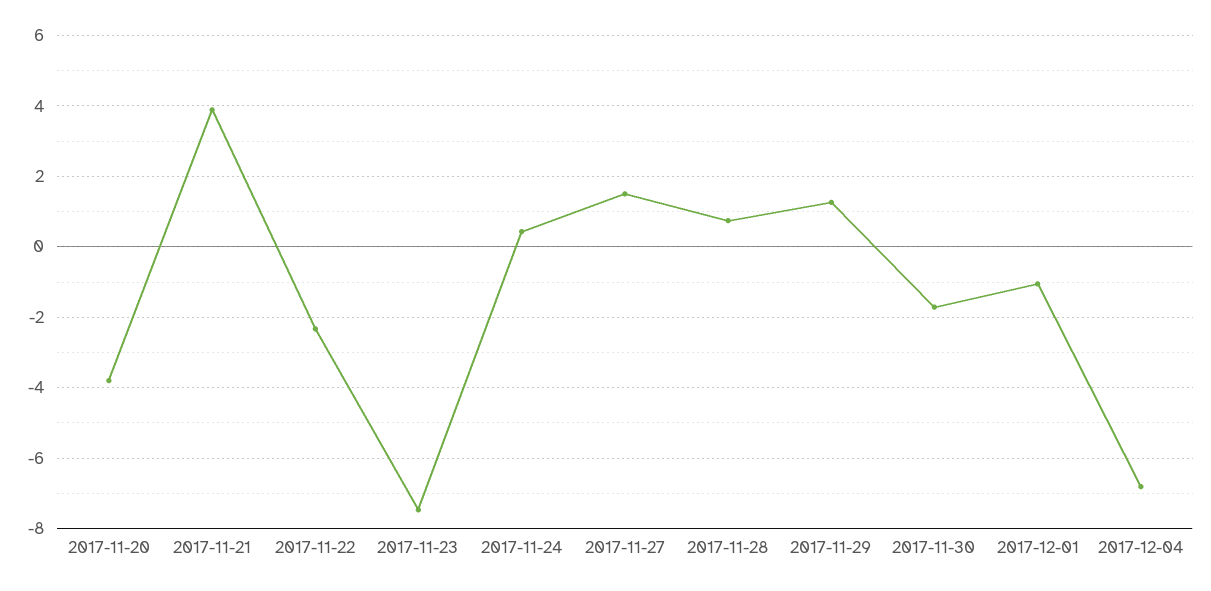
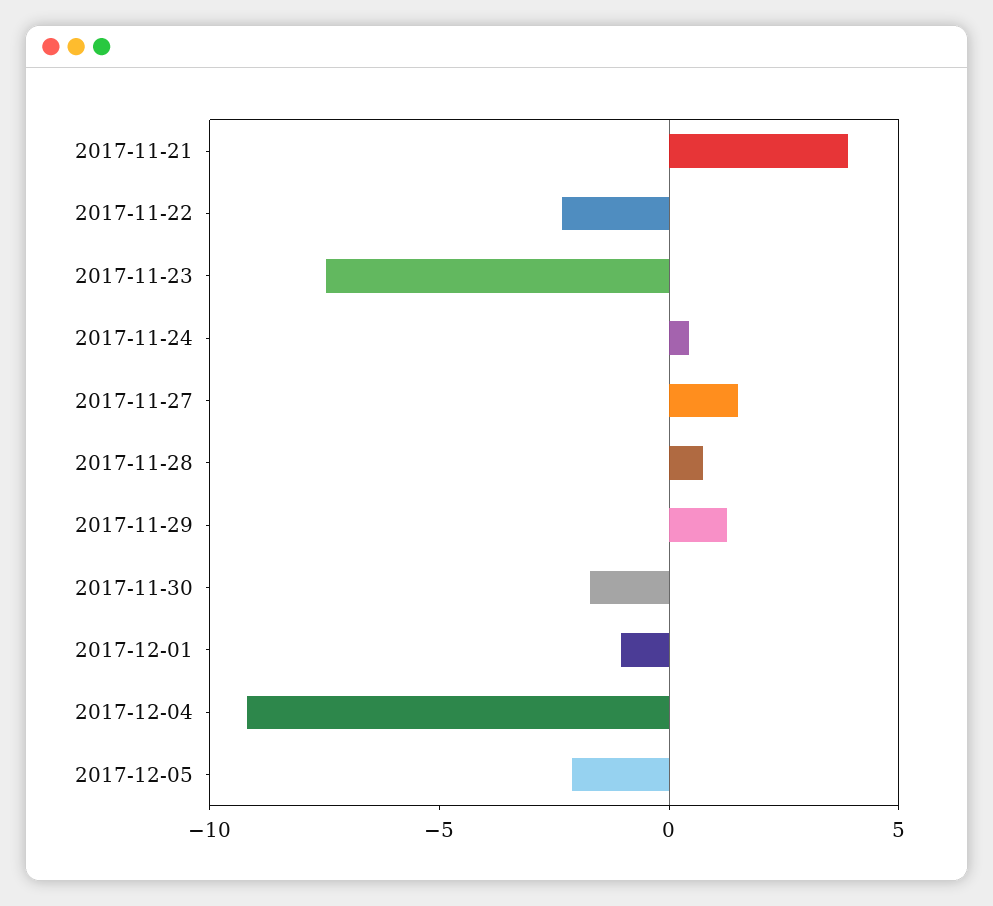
2017-11-20: -3.8 -> none
2017-12-04: -6.8 -> -9
2017-12-05: none -> -2

